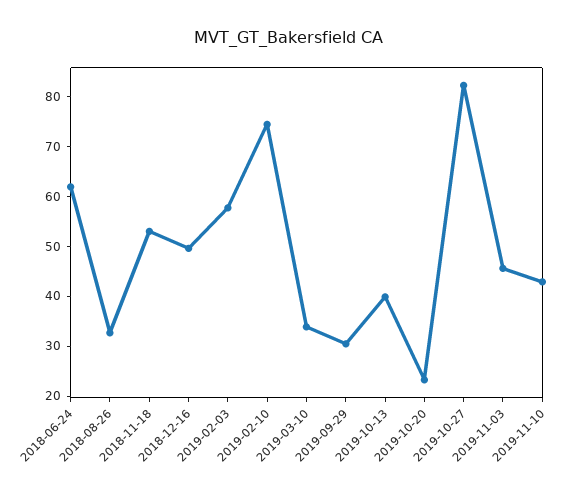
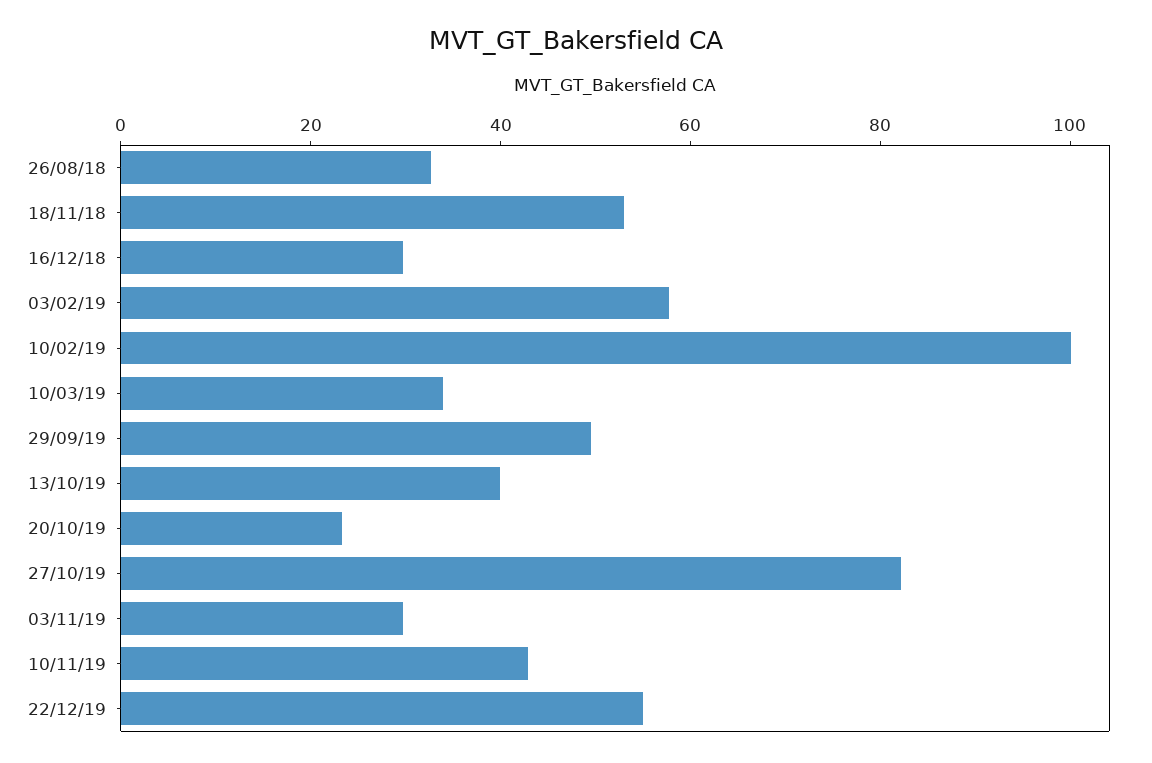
2018-06-24: 62 -> none
2018-12-16: 50 -> 30
2019-02-10: 74 -> 100
2019-09-29: 30 -> 50
2019-11-03: 46 -> 30
22/12/19: none -> 55

